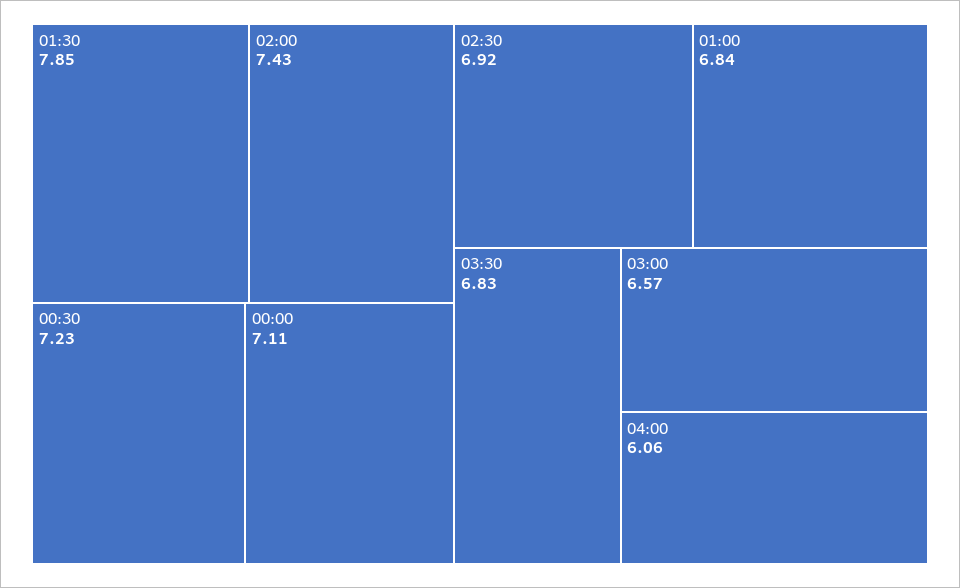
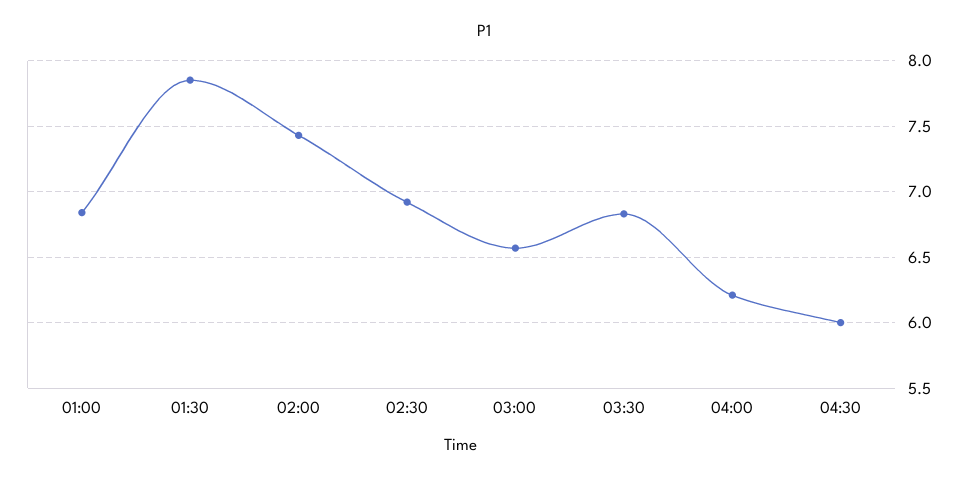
00:30: 7.23 -> none
00:00: 7.11 -> none
04:00: 6.06 -> 6.2
04:30: none -> 6

